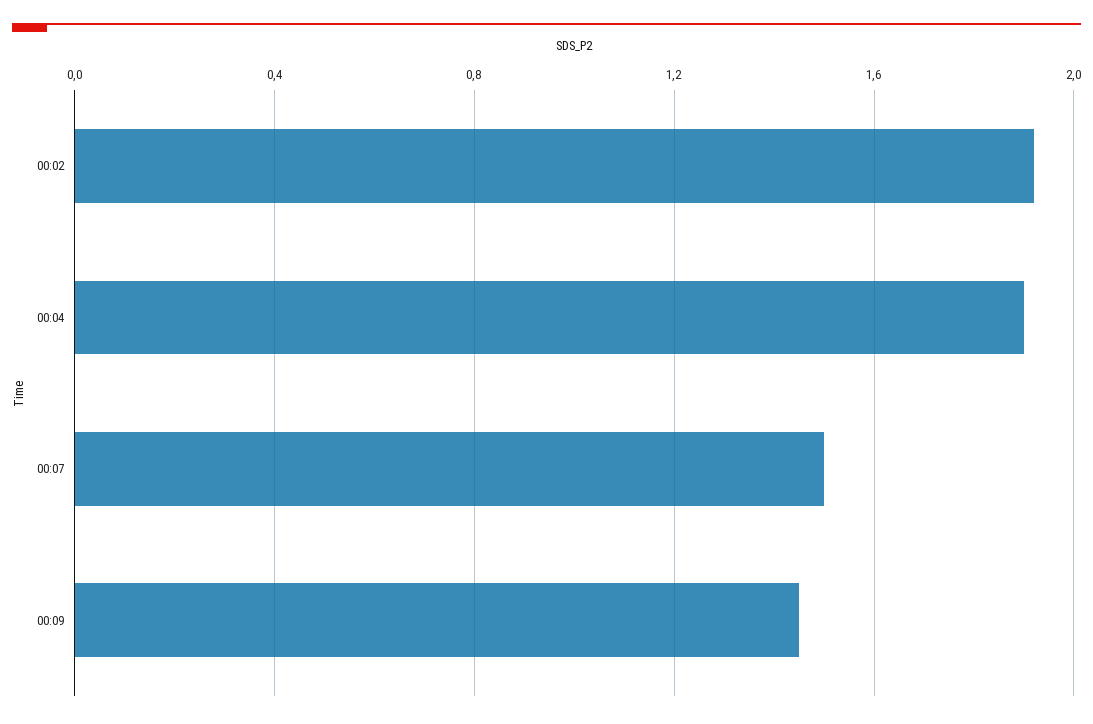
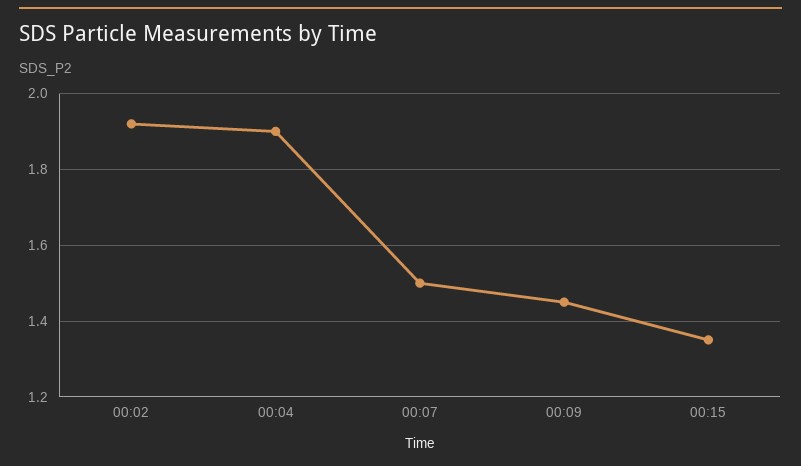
00:15: none -> 1.35

